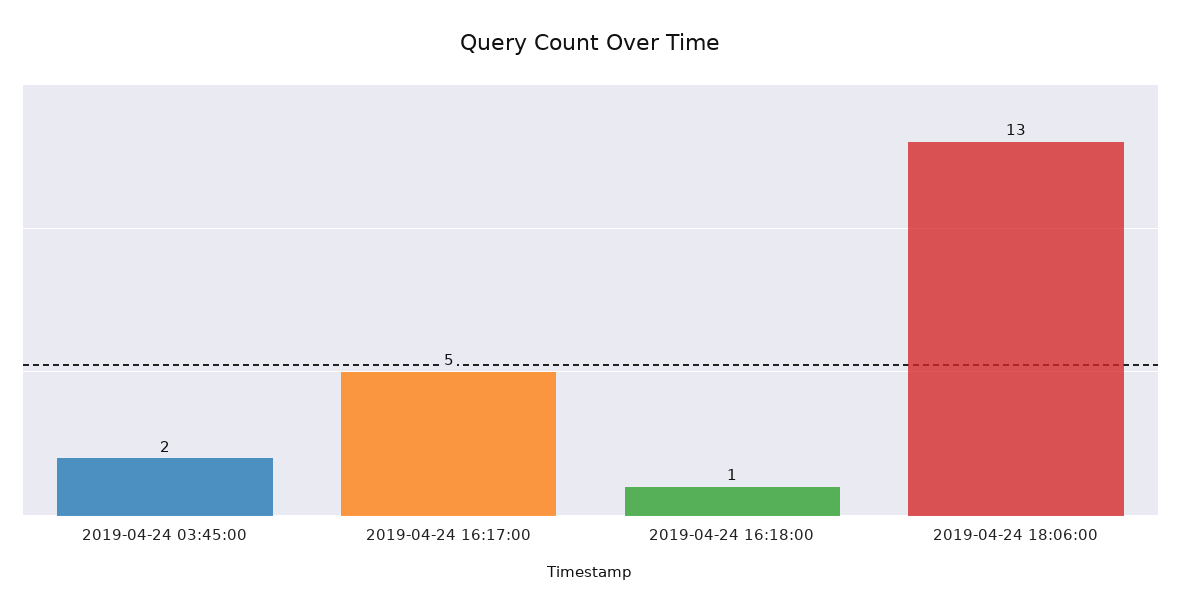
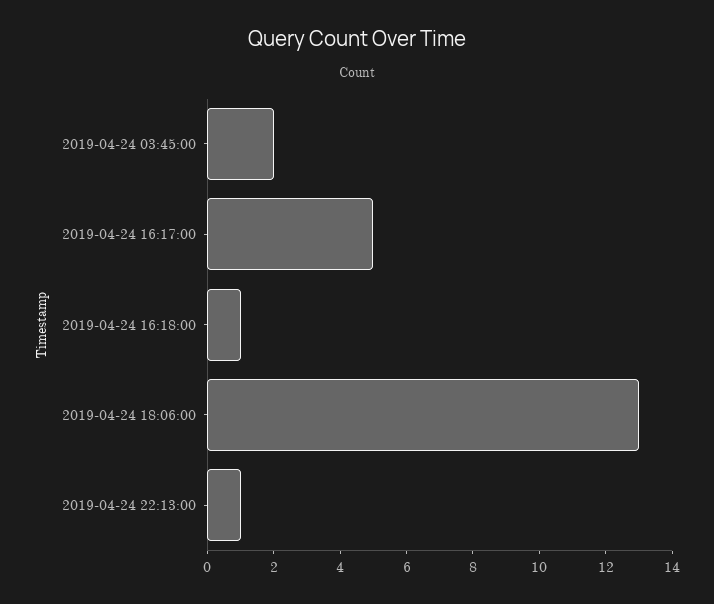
2019-04-24 22:13:00: none -> 1

